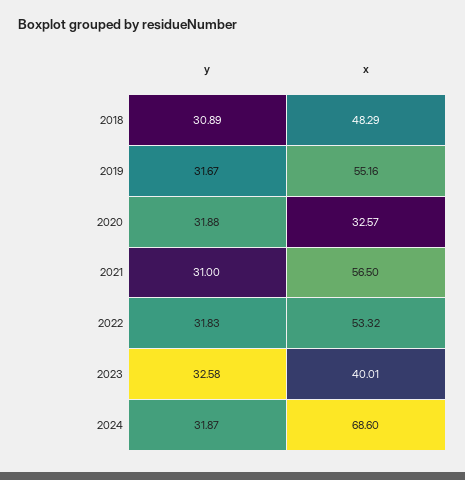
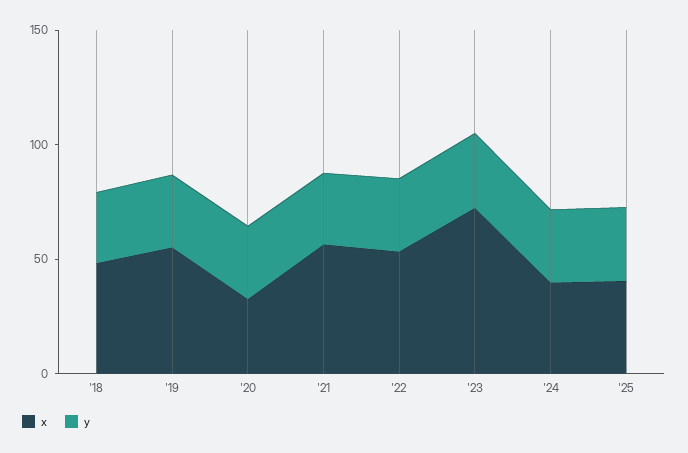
x, 2023: 40.01 -> 70
x, 2024: 68.6 -> 40
x, '25: none -> 40
y, '25: none -> 30

